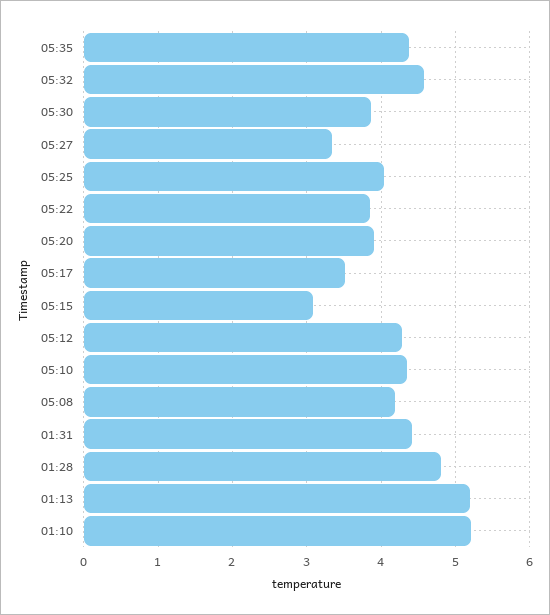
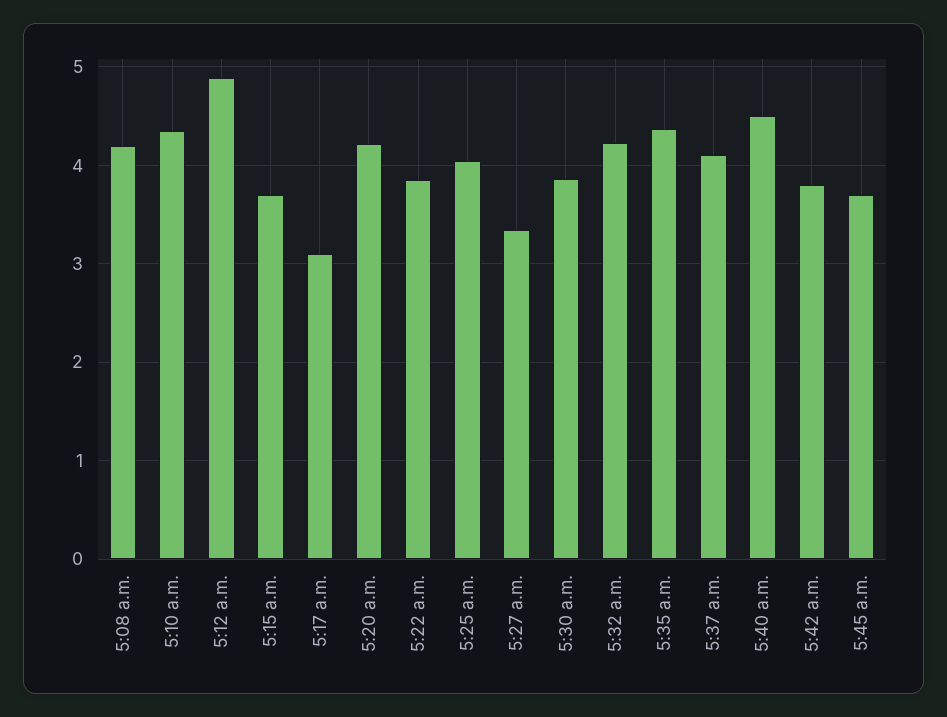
05:32: 4.6 -> 4.2
05:20: 3.9 -> 4.2
05:17: 3.5 -> 3.1
05:15: 3.1 -> 3.7
05:12: 4.3 -> 4.9
01:31: 4.4 -> none
01:28: 4.8 -> none
01:13: 5.2 -> none
01:10: 5.2 -> none
5:37 a.m.: none -> 4.1
5:40 a.m.: none -> 4.5
5:42 a.m.: none -> 3.8
5:45 a.m.: none -> 3.7

